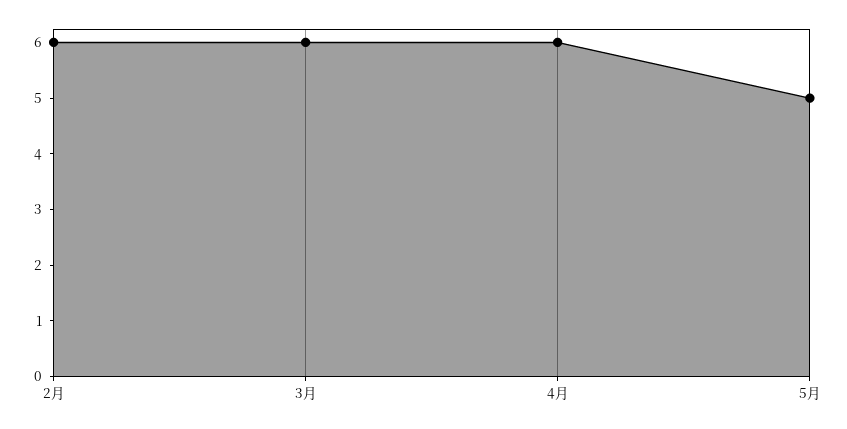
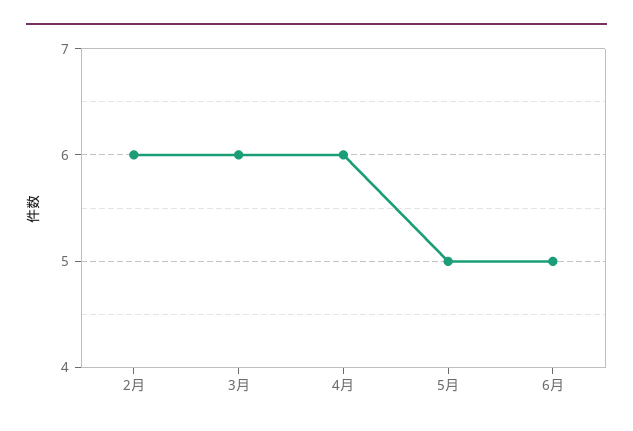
6月: none -> 5

